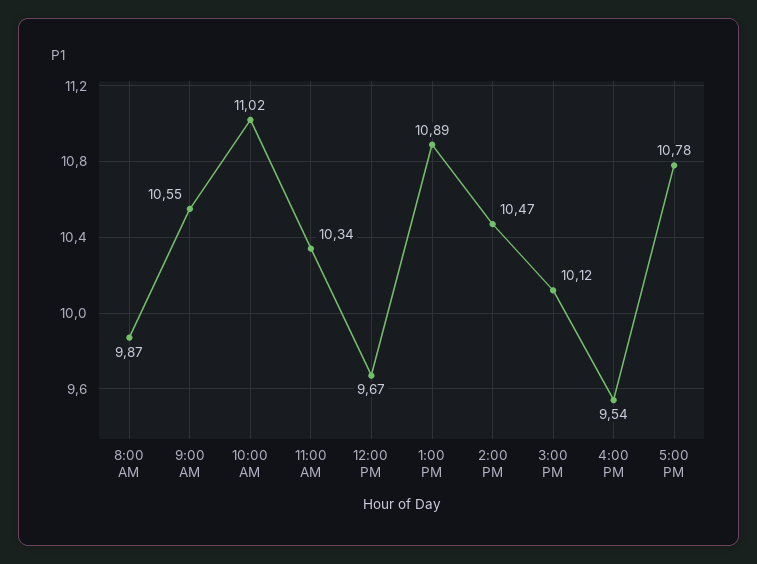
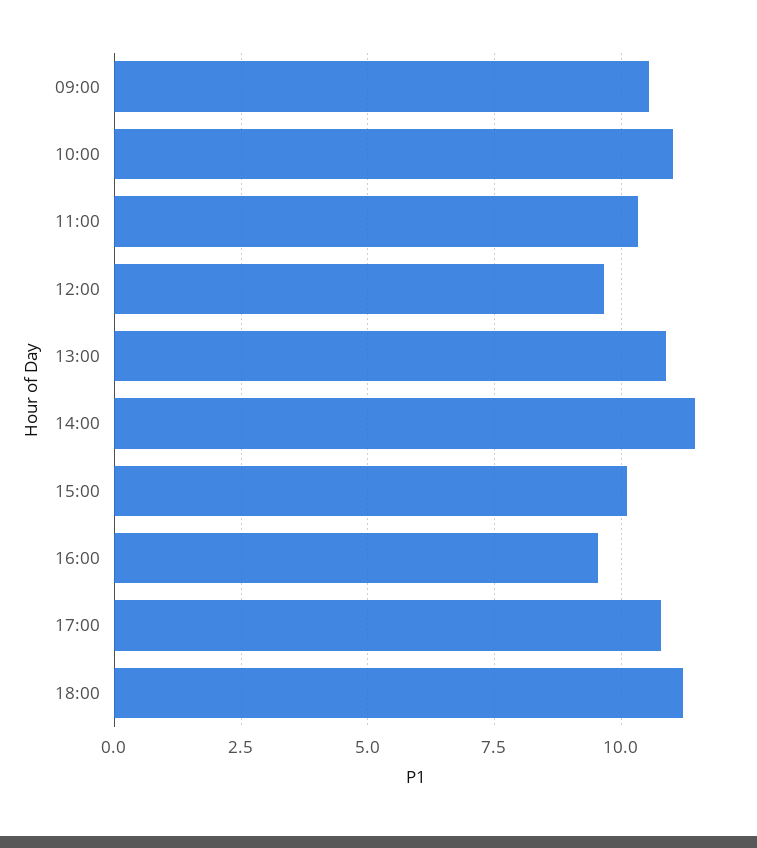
8:00 AM: 9.87 -> none
2:00 PM: 10.47 -> 11.5
18:00: none -> 11.25

